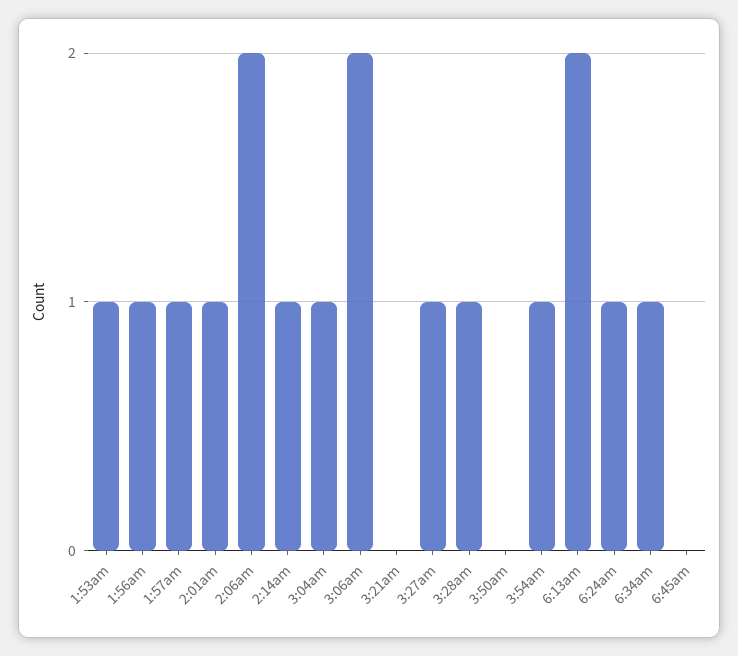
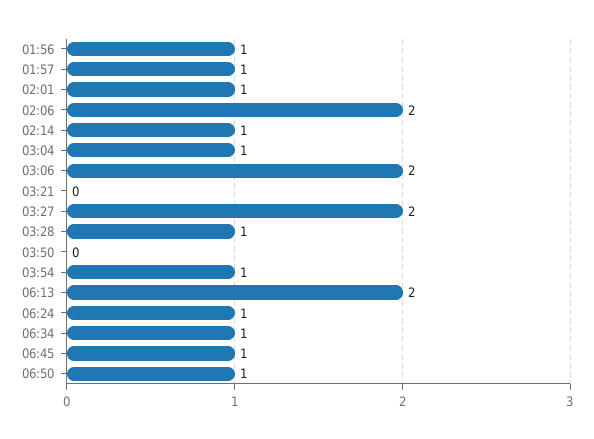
1:53am: 1 -> none
3:27am: 1 -> 2
6:45am: 0 -> 1
06:50: none -> 1

